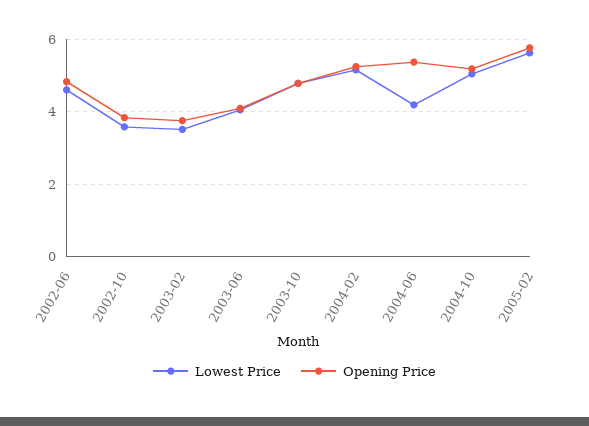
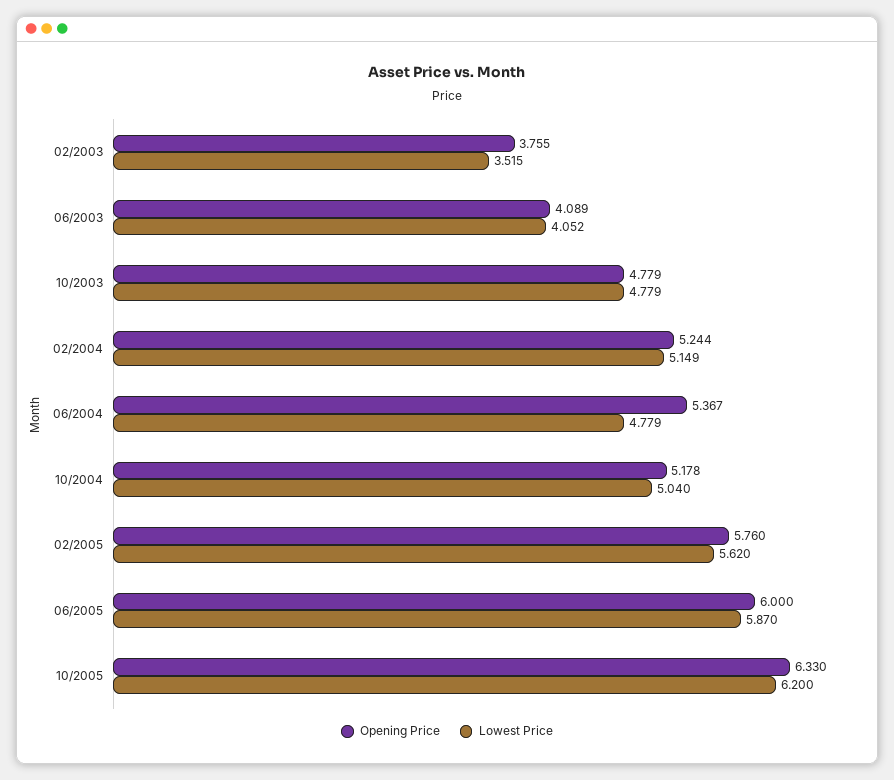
Lowest Price, 2002-06: 4.6 -> none
Opening Price, 2002-06: 4.8 -> none
Lowest Price, 2002-10: 3.6 -> none
Opening Price, 2002-10: 3.8 -> none
Lowest Price, 2004-06: 4.2 -> 4.779
Opening Price, 06/2005: none -> 6
Lowest Price, 06/2005: none -> 5.87
Opening Price, 10/2005: none -> 6.33
Lowest Price, 10/2005: none -> 6.2

